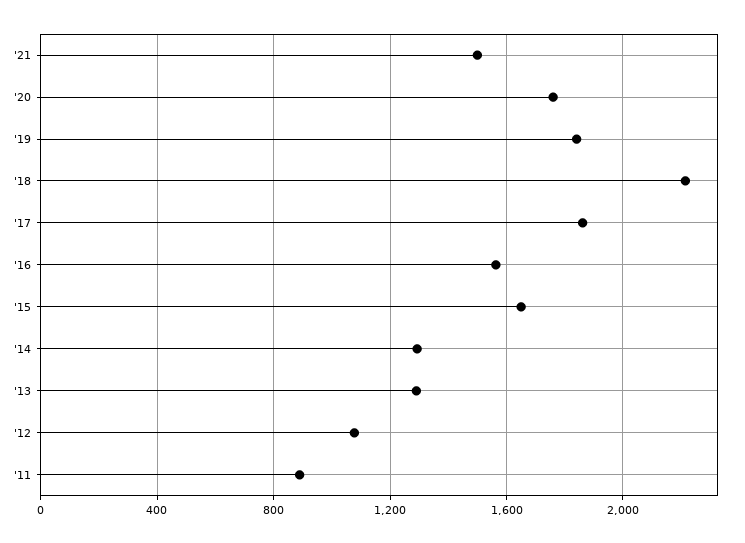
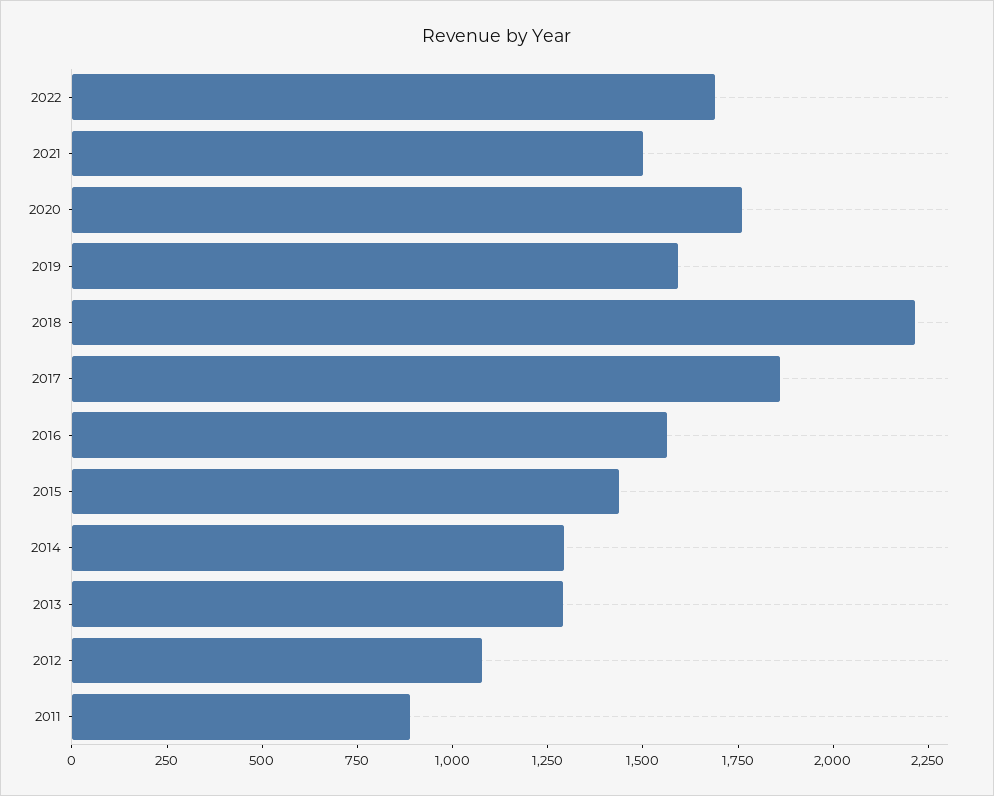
'19: 1850 -> 1600
'15: 1650 -> 1450
2022: none -> 1700

